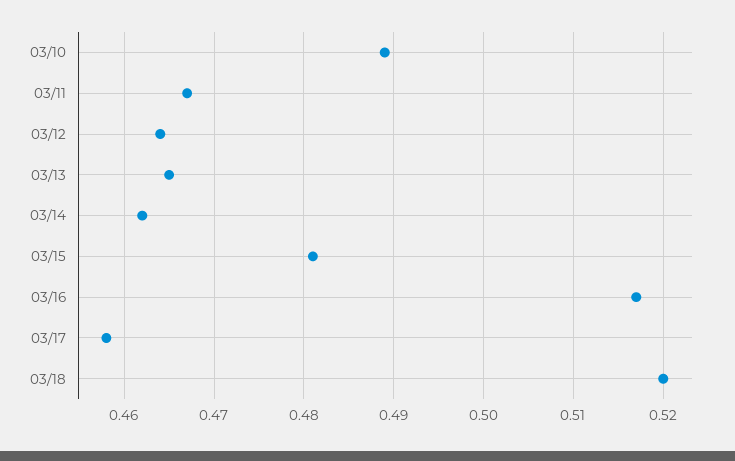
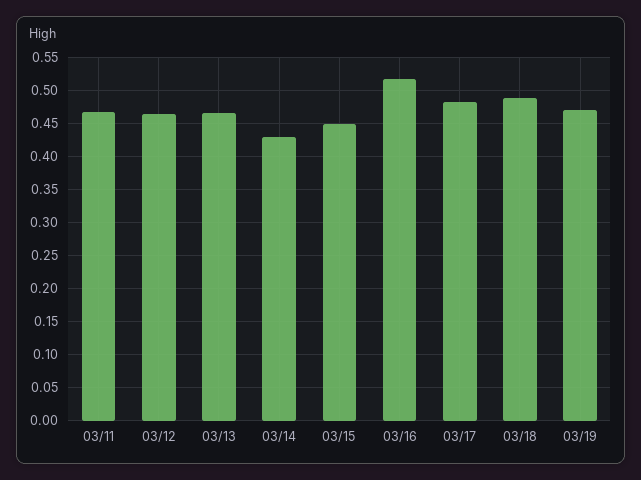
03/10: 0.489 -> none
03/14: 0.462 -> 0.43
03/15: 0.481 -> 0.45
03/17: 0.458 -> 0.48
03/18: 0.52 -> 0.49
03/19: none -> 0.47

